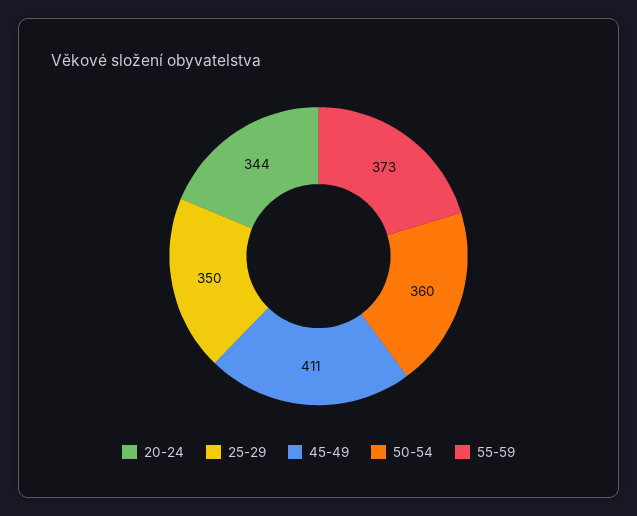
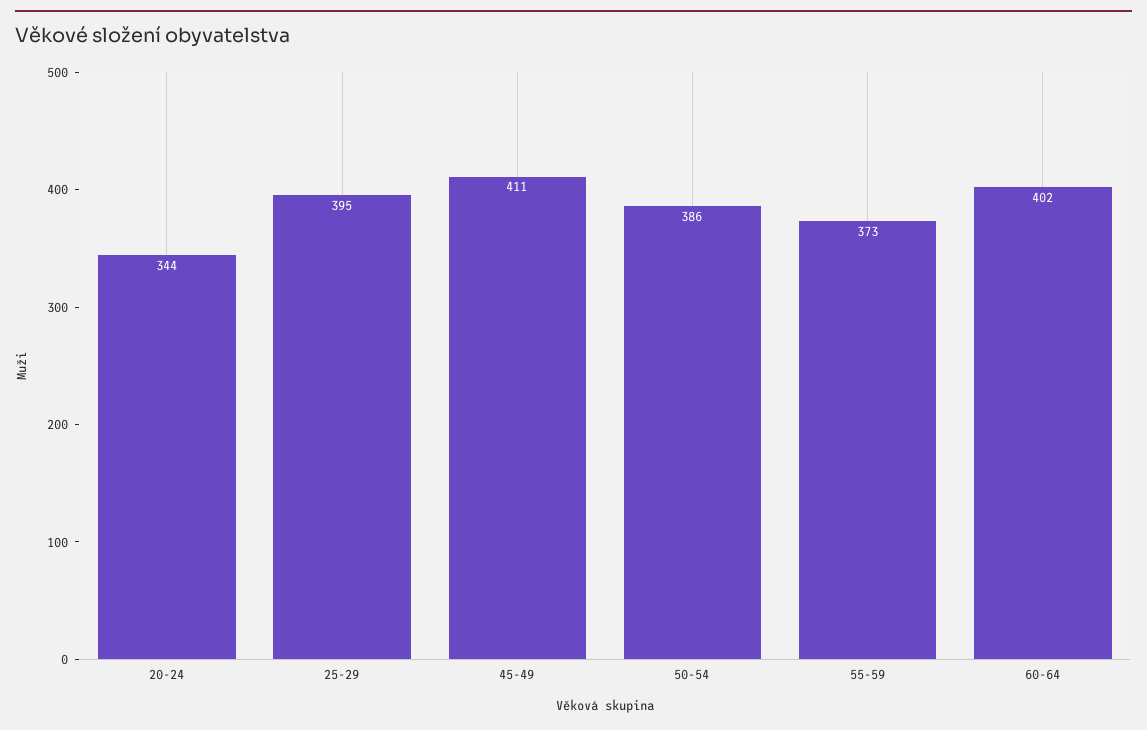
25-29: 350 -> 395
50-54: 360 -> 386
60-64: none -> 402

